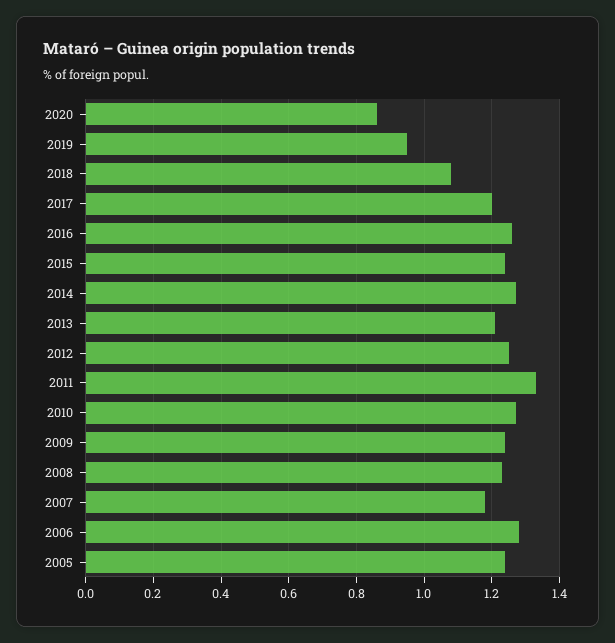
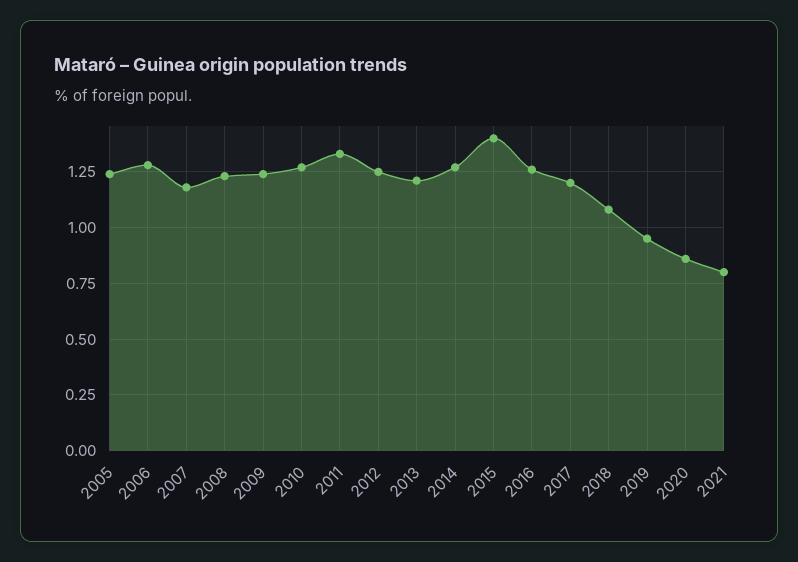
2015: 1.25 -> 1.4
2021: none -> 0.8

